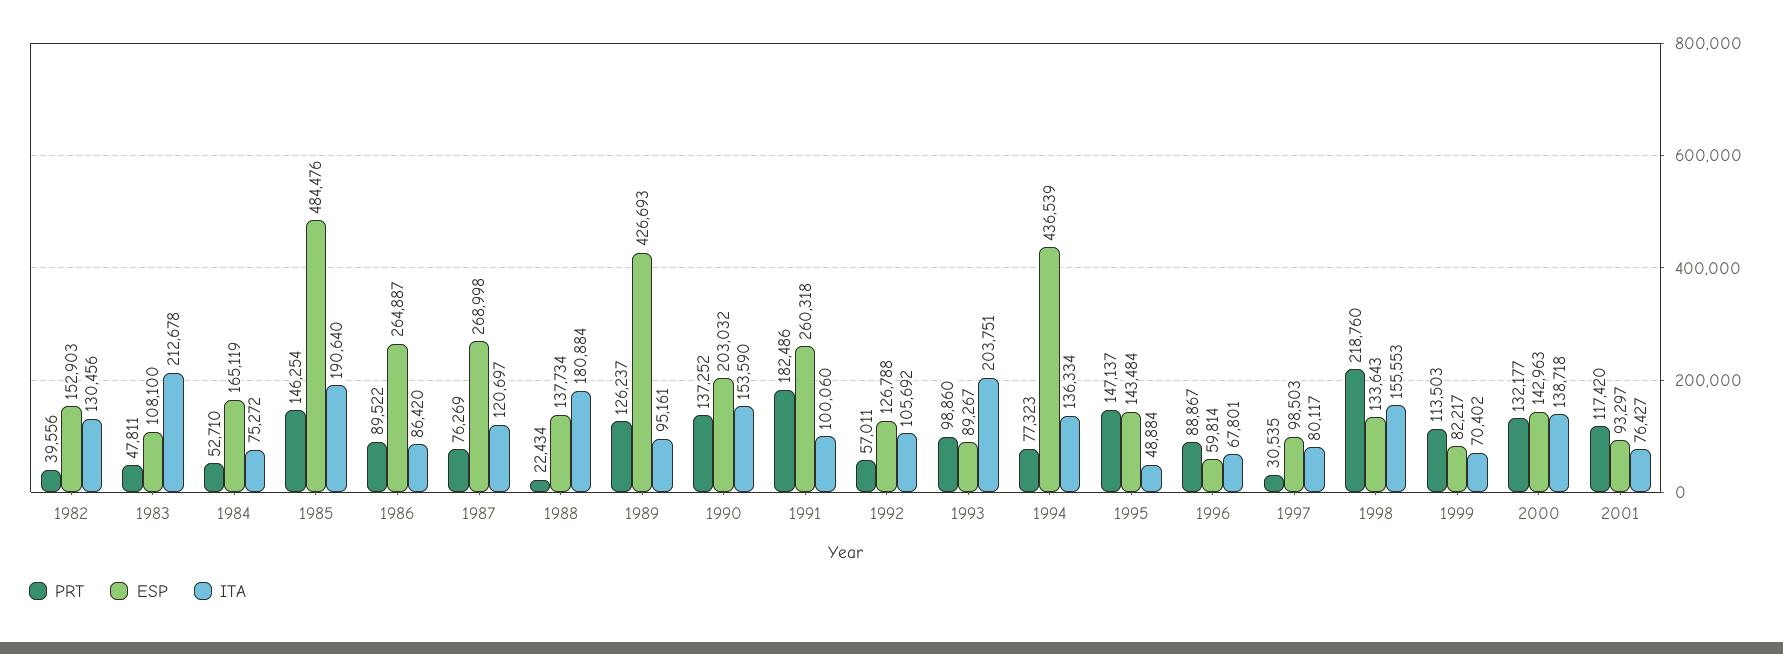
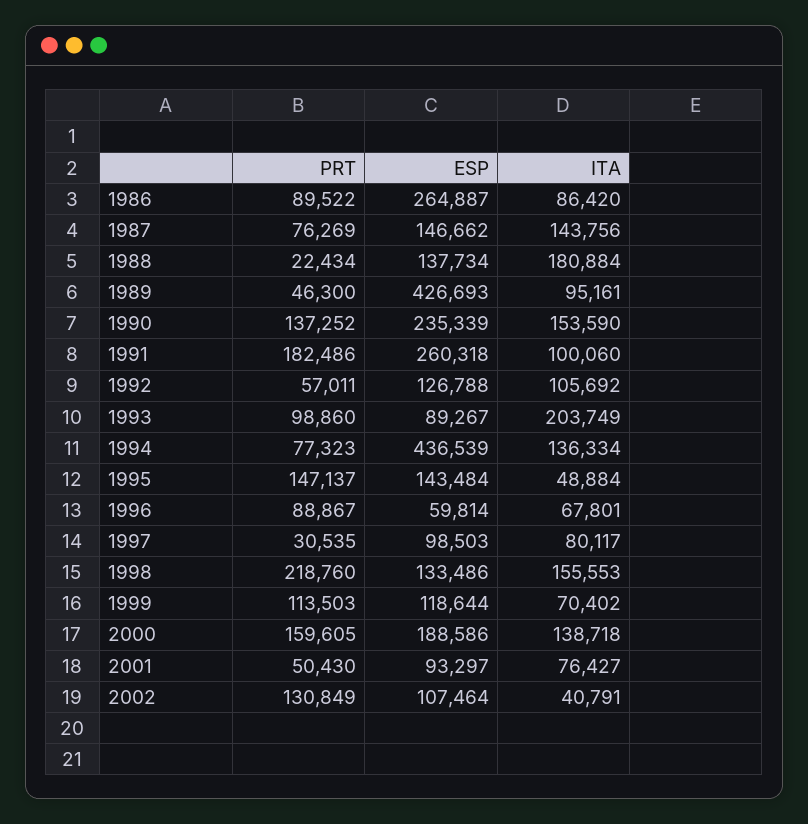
PRT, 1982: 39556 -> none
ESP, 1982: 152903 -> none
ITA, 1982: 130456 -> none
PRT, 1983: 47811 -> none
ESP, 1983: 108100 -> none
ITA, 1983: 212678 -> none
PRT, 1984: 52710 -> none
ESP, 1984: 165119 -> none
ITA, 1984: 75272 -> none
PRT, 1985: 146254 -> none
ESP, 1985: 484476 -> none
ITA, 1985: 190640 -> none
ESP, 1987: 268998 -> 146662
ITA, 1987: 120697 -> 143756
PRT, 1989: 126237 -> 46300
ESP, 1990: 203032 -> 235339
ITA, 1993: 203751 -> 203749
ESP, 1998: 133643 -> 133486
ESP, 1999: 82217 -> 118644
PRT, 2000: 132177 -> 159605
ESP, 2000: 142963 -> 188586
PRT, 2001: 117420 -> 50430
PRT, 2002: none -> 130849
ESP, 2002: none -> 107464
ITA, 2002: none -> 40791

